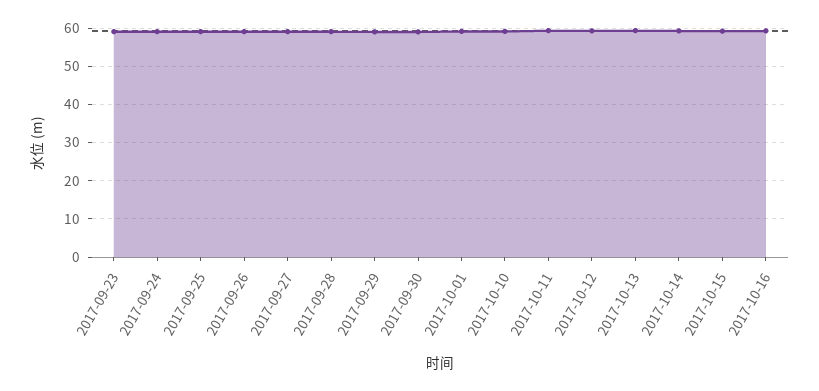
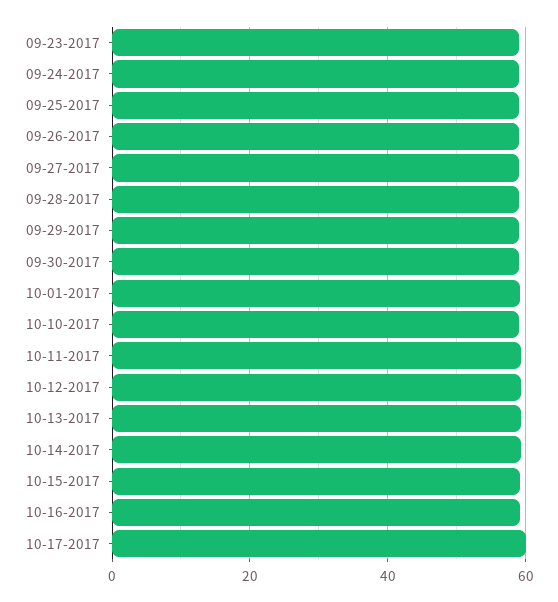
10-17-2017: none -> 60

